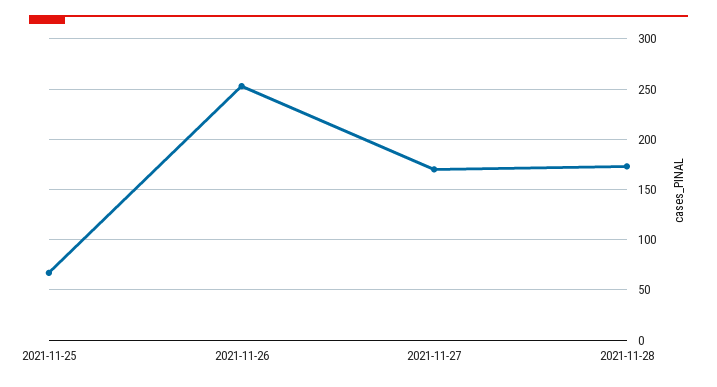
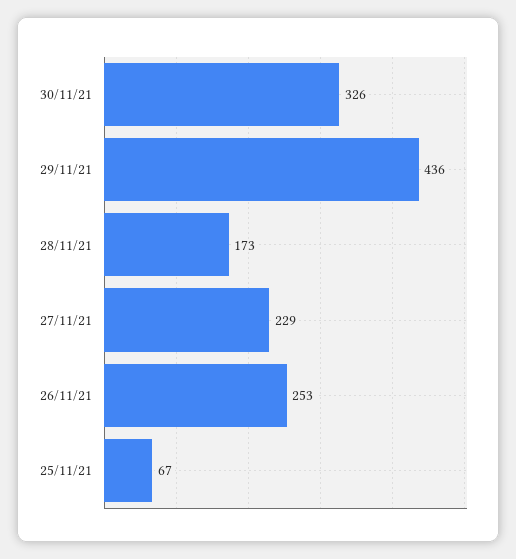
2021-11-27: 170 -> 229
30/11/21: none -> 326
29/11/21: none -> 436

